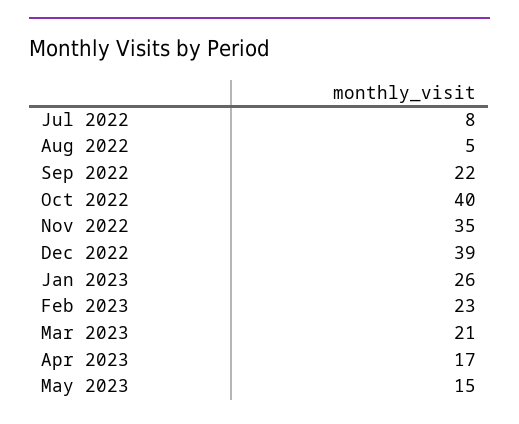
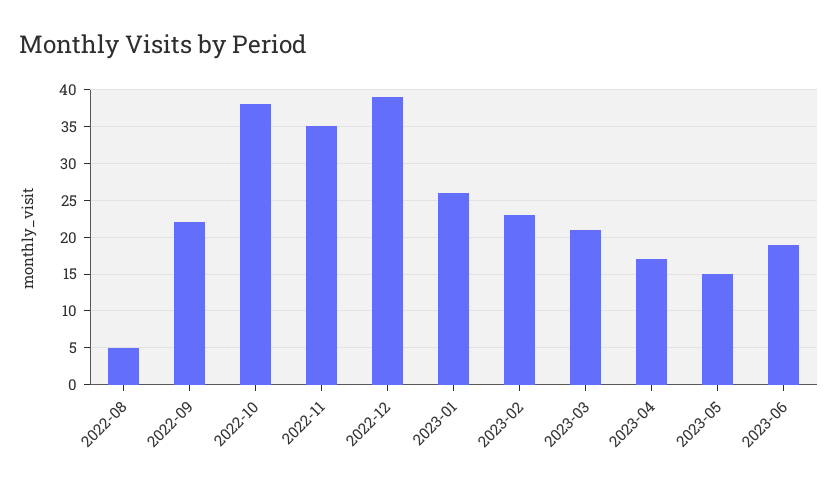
Jul 2022: 8 -> none
Oct 2022: 40 -> 38
2023-06: none -> 19

